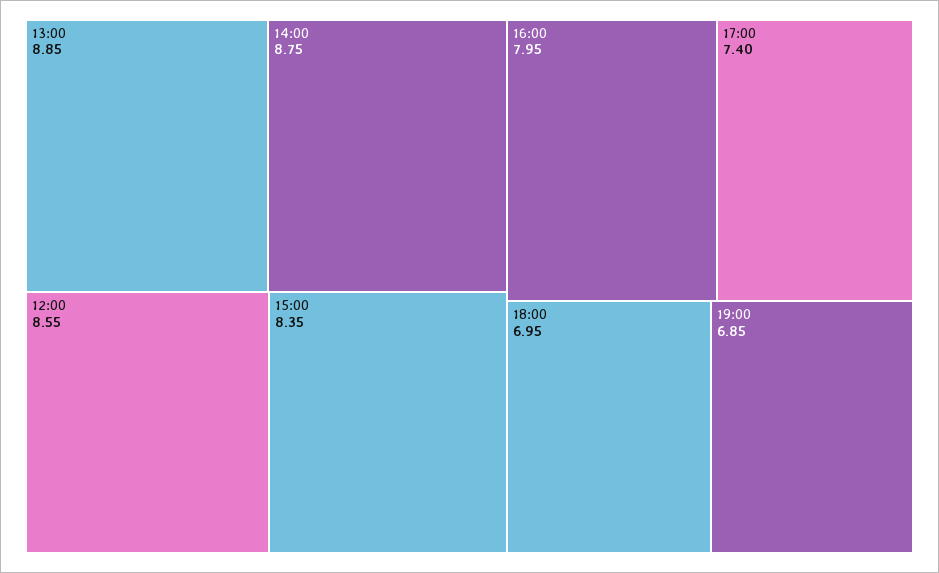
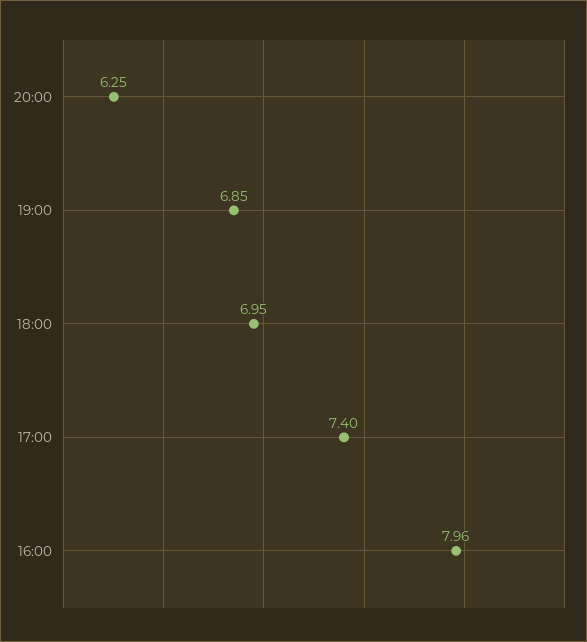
13:00: 8.85 -> none
14:00: 8.75 -> none
12:00: 8.55 -> none
15:00: 8.35 -> none
16:00: 7.95 -> 7.96
20:00: none -> 6.25

